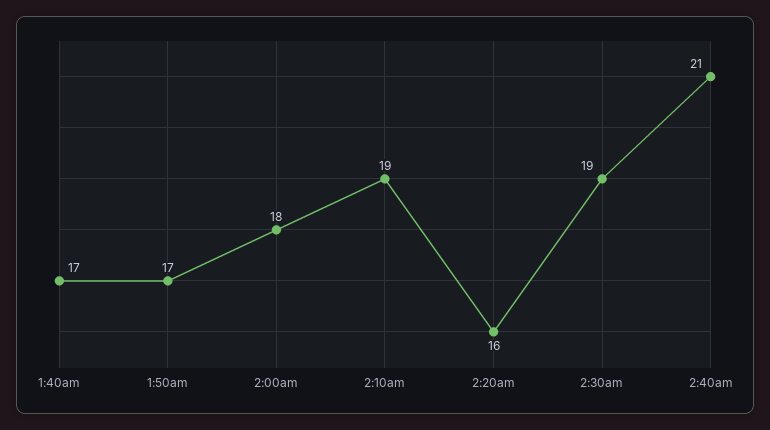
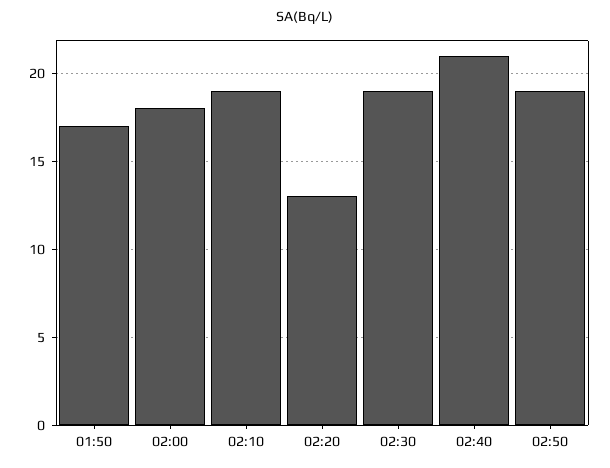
1:40am: 17 -> none
2:20am: 16 -> 13
02:50: none -> 19

